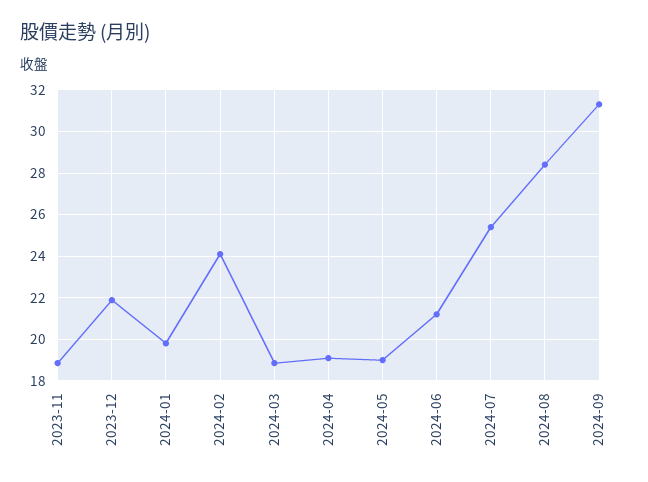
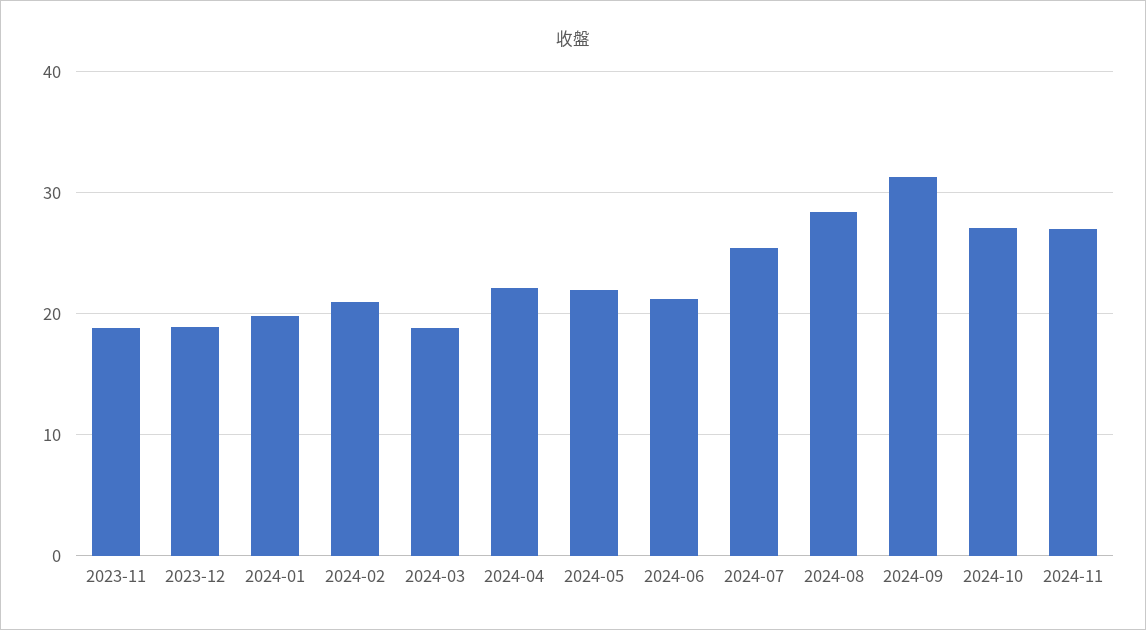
2023-12: 22 -> 19
2024-02: 24 -> 21
2024-04: 19 -> 22
2024-05: 19 -> 22
2024-10: none -> 27
2024-11: none -> 27

